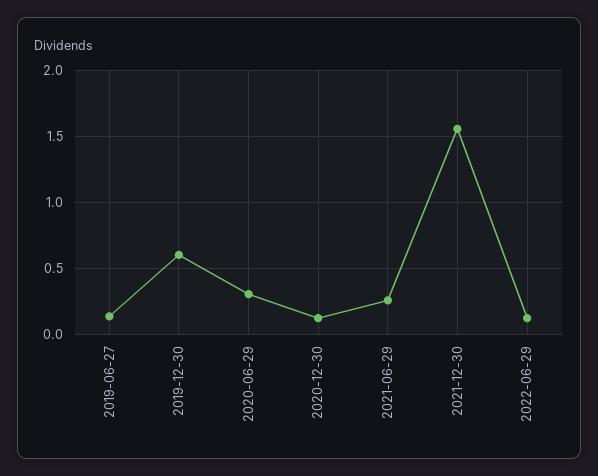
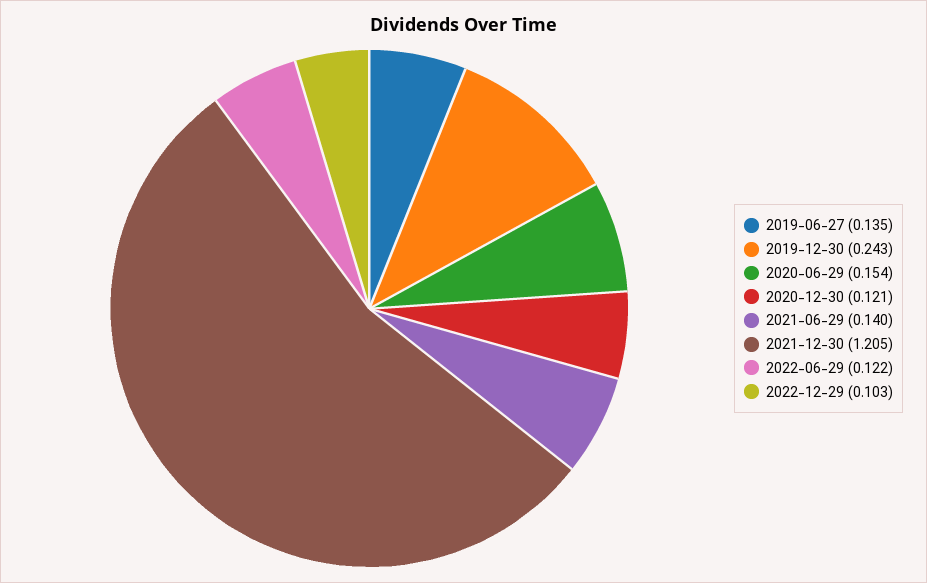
2019-12-30: 0.6 -> 0.243
2020-06-29: 0.3 -> 0.154
2021-06-29: 0.25 -> 0.14
2021-12-30: 1.55 -> 1.205
2022-12-29: none -> 0.103

